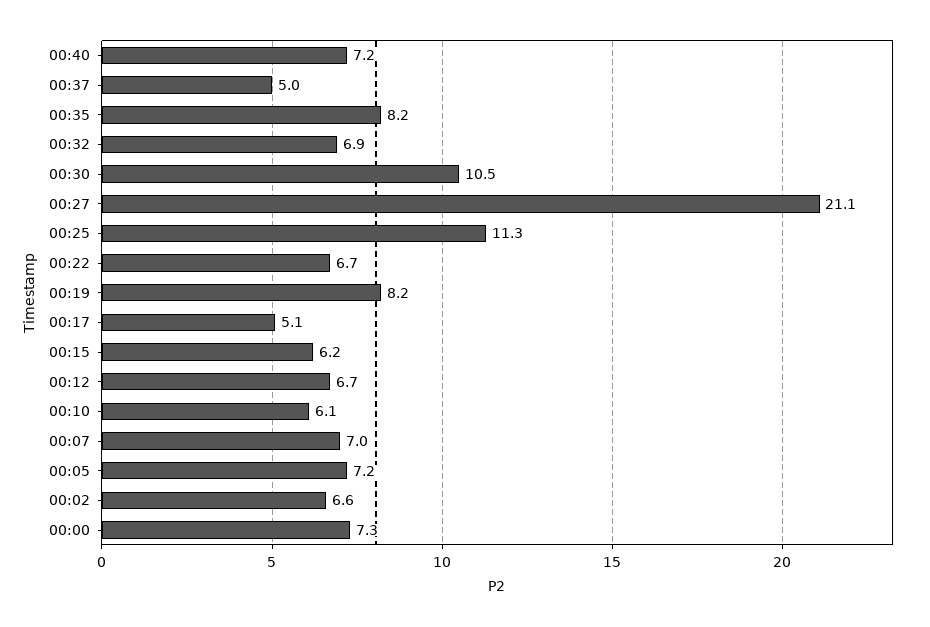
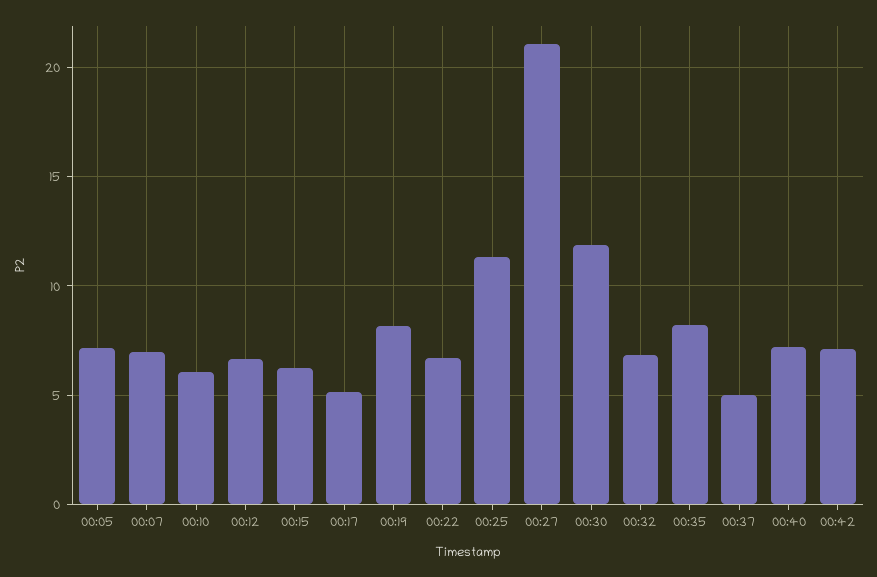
00:30: 10.5 -> 12
00:02: 6.6 -> none
00:00: 7.3 -> none
00:42: none -> 7

